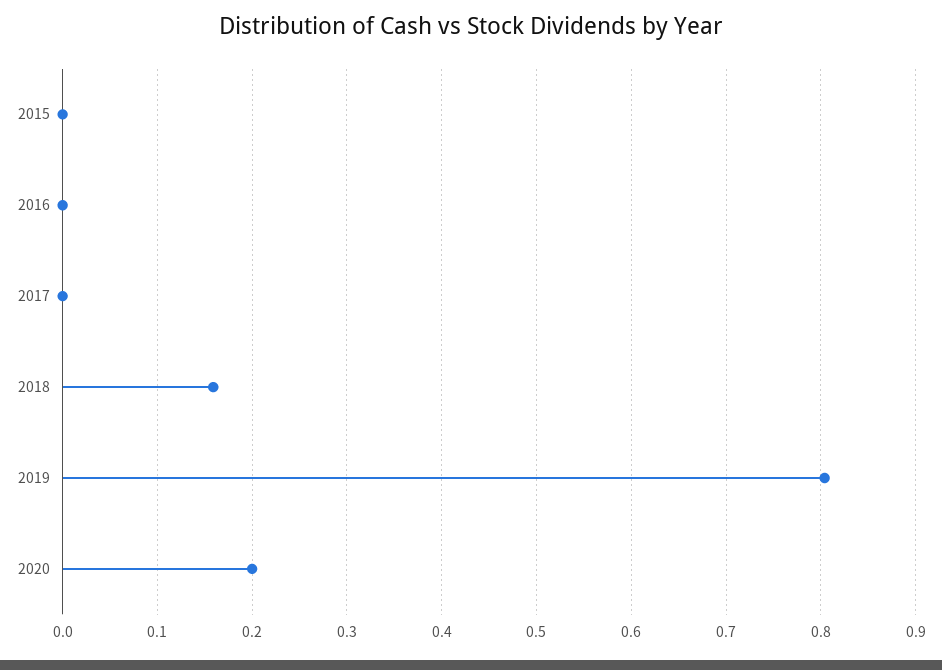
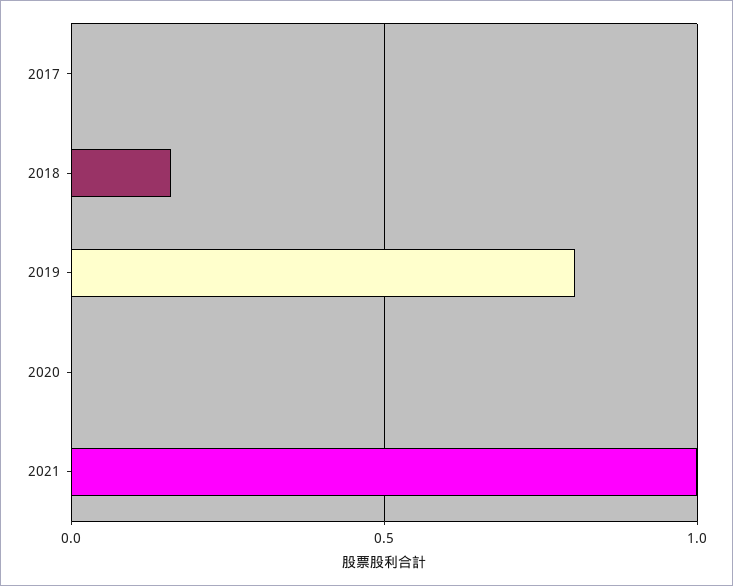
2015: 0 -> none
2016: 0 -> none
2020: 0.2 -> 0
2021: none -> 1

